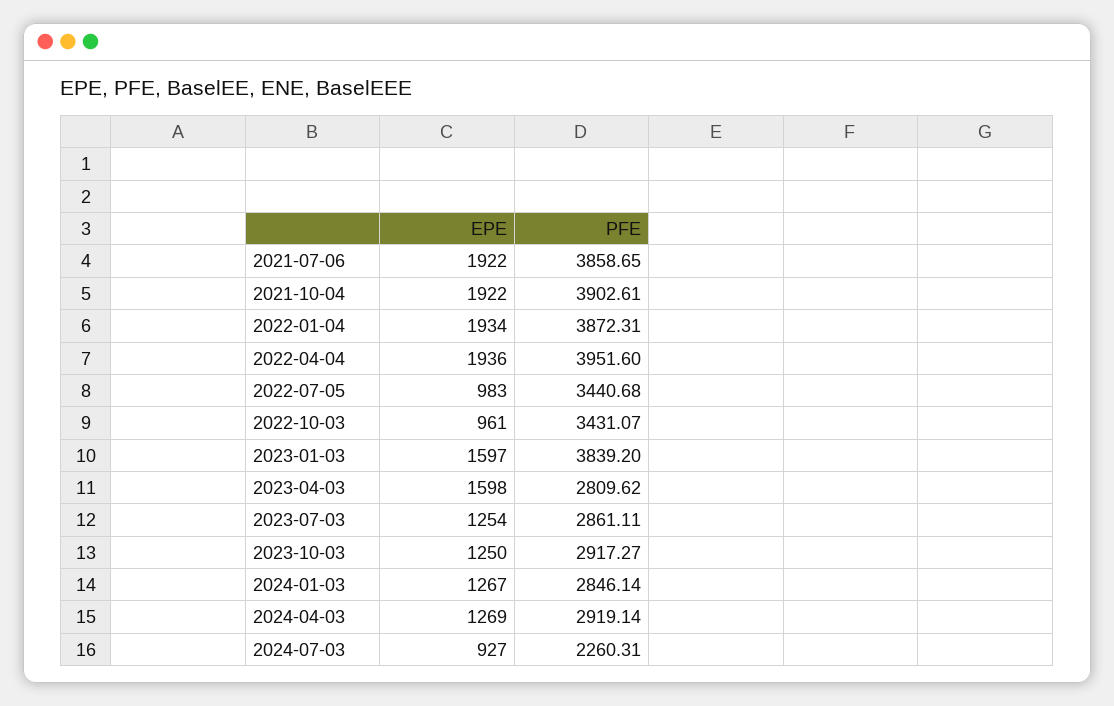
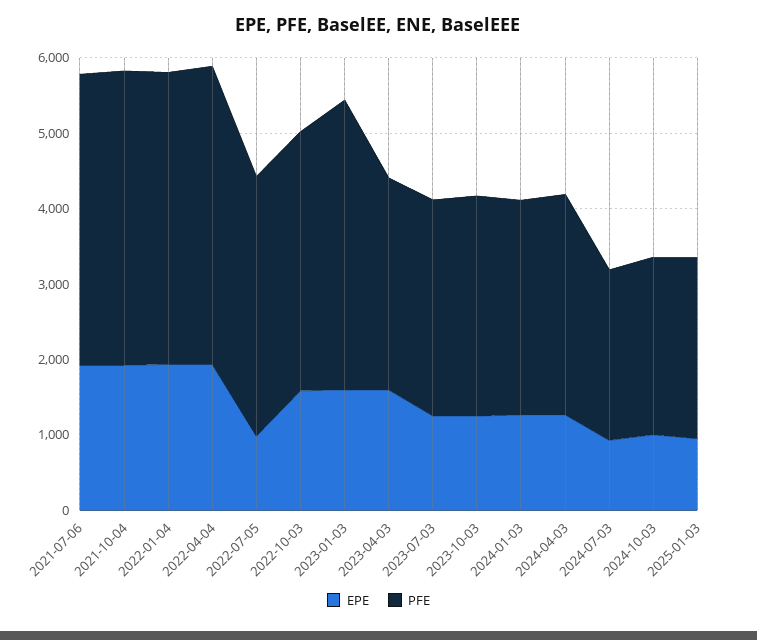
EPE, 2022-10-03: 961 -> 1600
EPE, 2024-10-03: none -> 1000
PFE, 2024-10-03: none -> 2400
EPE, 2025-01-03: none -> 1000
PFE, 2025-01-03: none -> 2400

